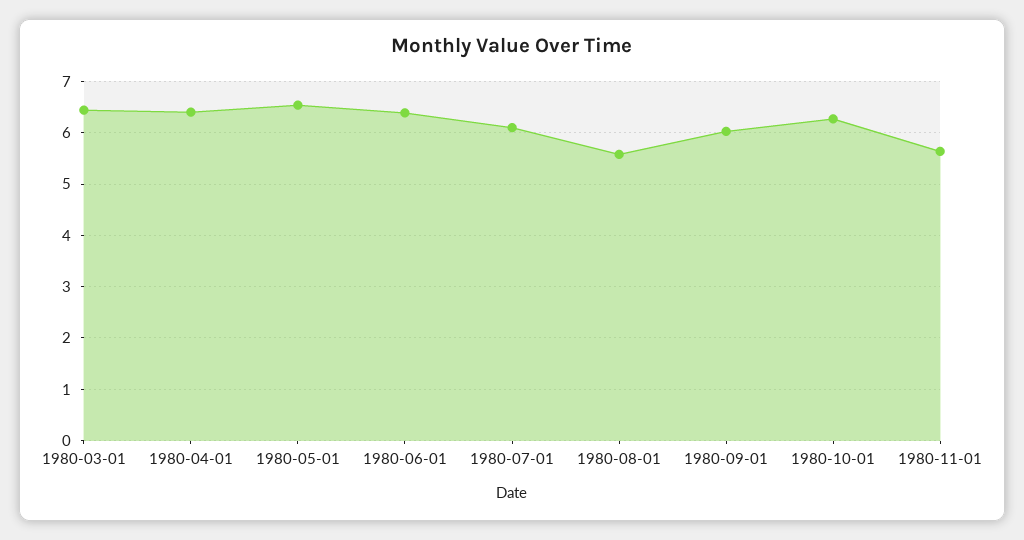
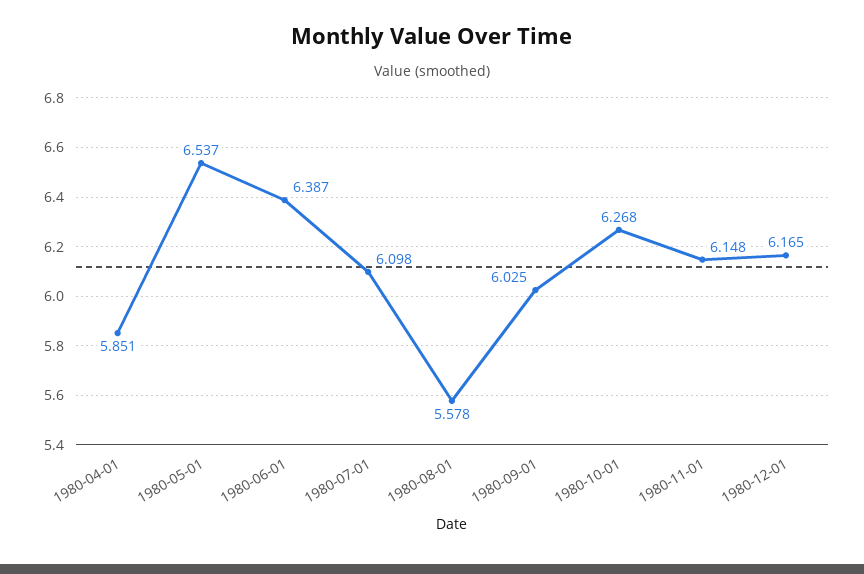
1980-03-01: 6.4 -> none
1980-04-01: 6.4 -> 5.851
1980-11-01: 5.6 -> 6.148
1980-12-01: none -> 6.165

